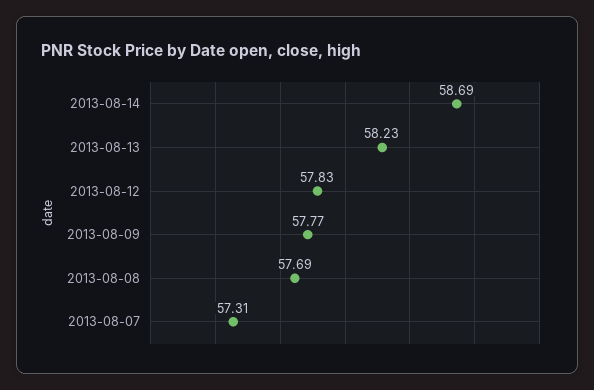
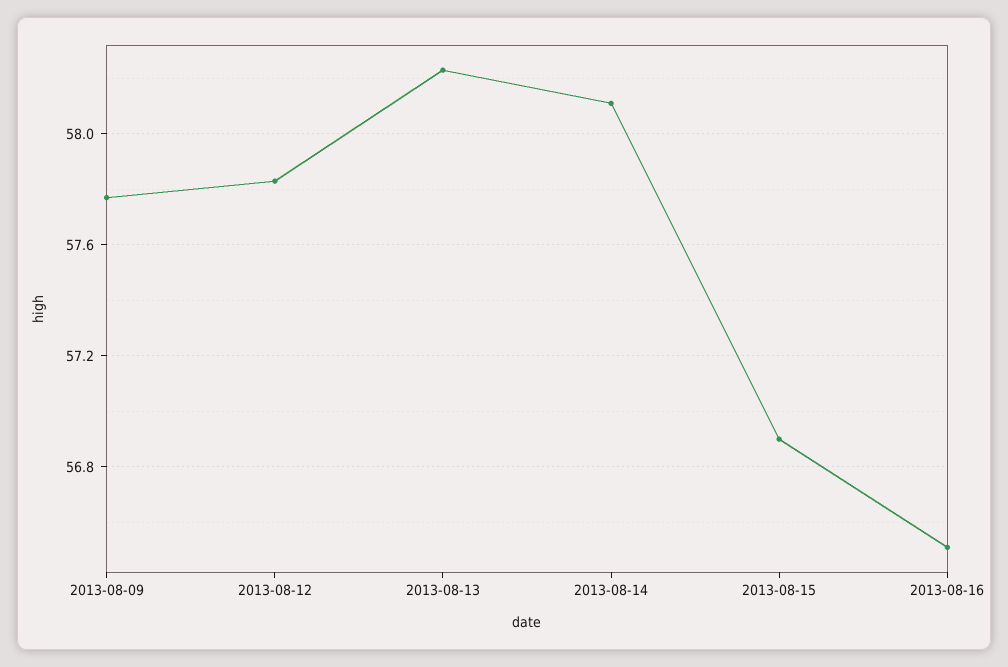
2013-08-14: 58.69 -> 58.1
2013-08-08: 57.69 -> none
2013-08-07: 57.31 -> none
2013-08-15: none -> 56.9
2013-08-16: none -> 56.5

